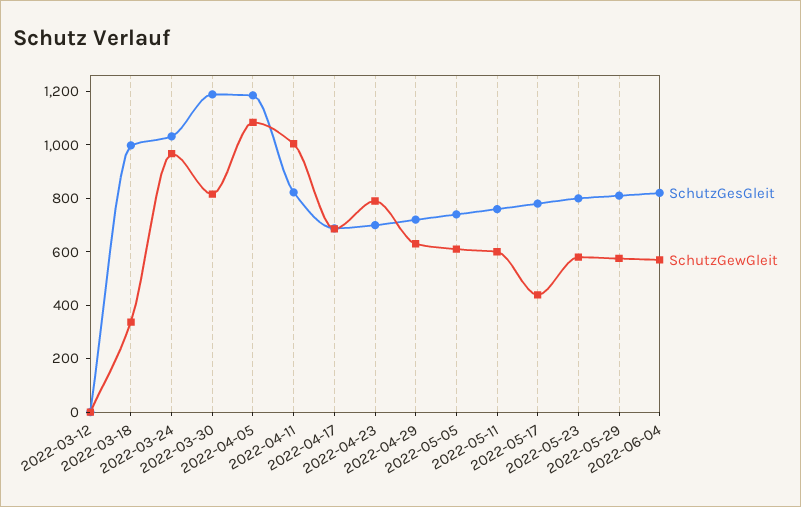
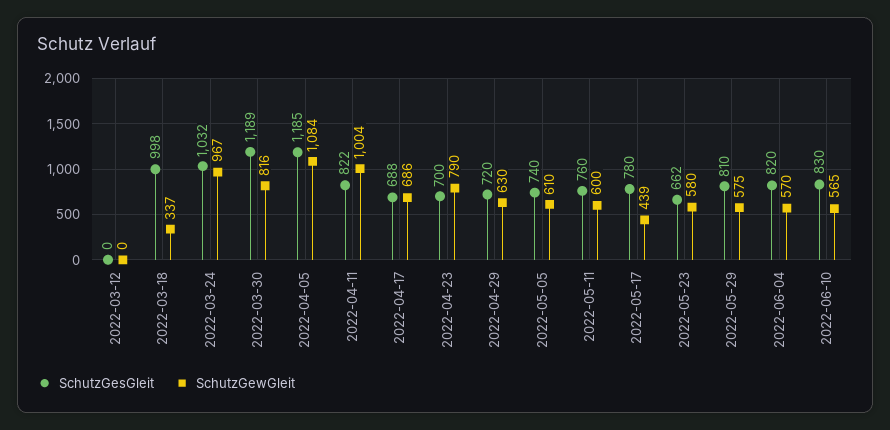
SchutzGesGleit, 2022-05-23: 800 -> 662
SchutzGesGleit, 2022-06-10: none -> 830
SchutzGewGleit, 2022-06-10: none -> 565

